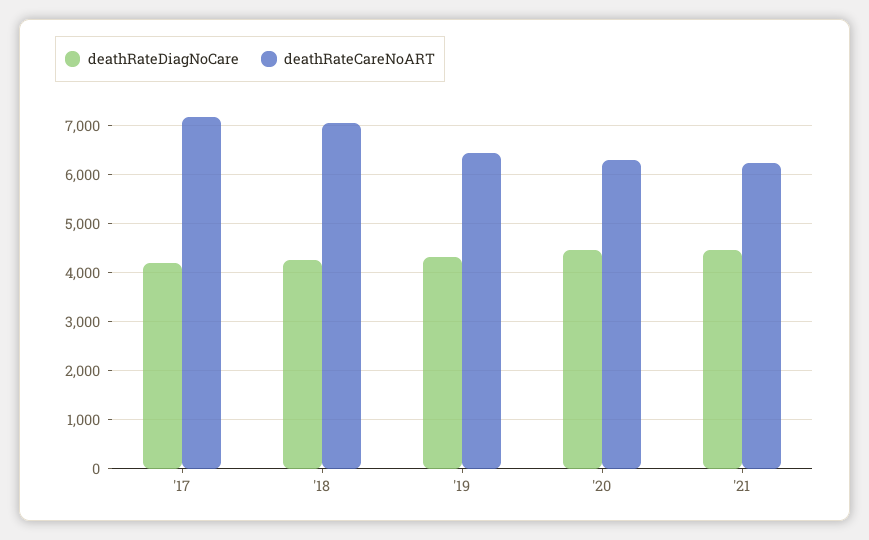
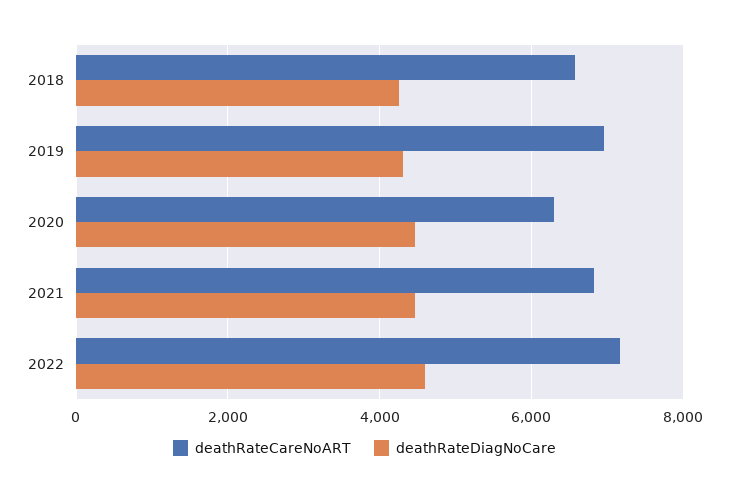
deathRateDiagNoCare, '17: 4200 -> none
deathRateCareNoART, '17: 7200 -> none
deathRateCareNoART, '18: 7000 -> 6600
deathRateCareNoART, '19: 6400 -> 7000
deathRateCareNoART, '21: 6200 -> 6800
deathRateCareNoART, 2022: none -> 7200
deathRateDiagNoCare, 2022: none -> 4600

